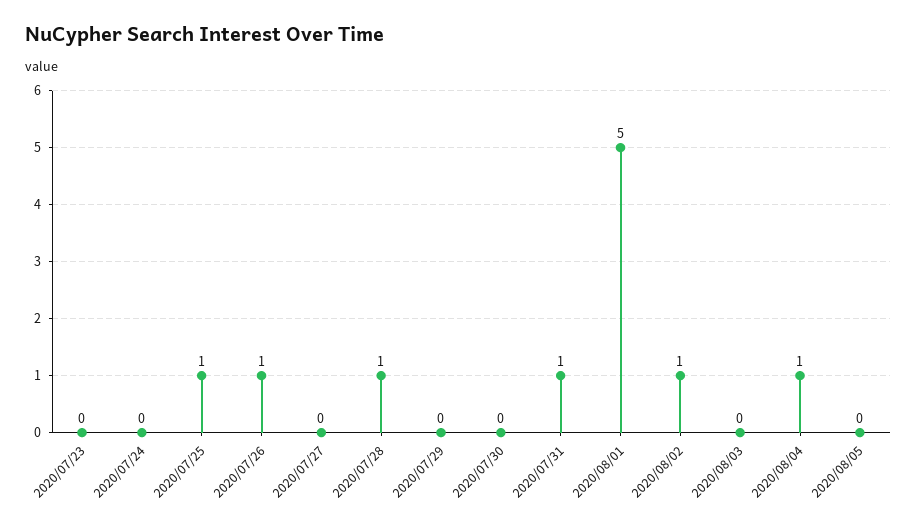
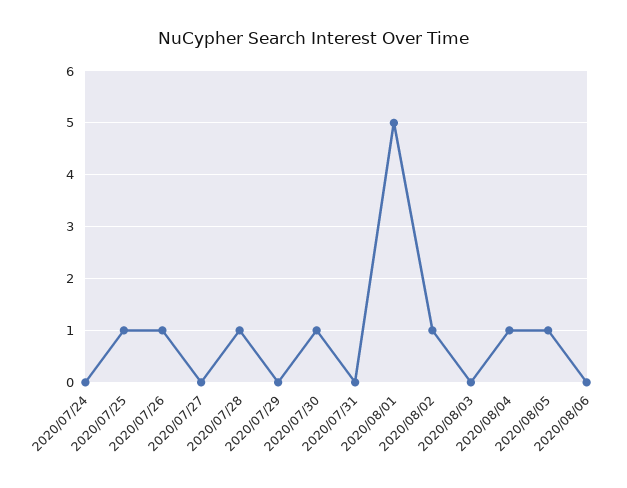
2020/07/23: 0 -> none
2020/07/30: 0 -> 1
2020/07/31: 1 -> 0
2020/08/05: 0 -> 1
2020/08/06: none -> 0

